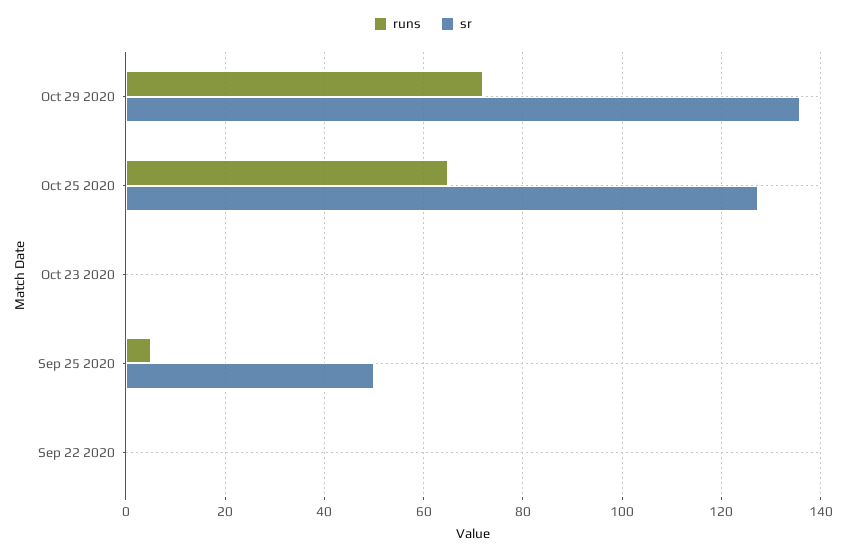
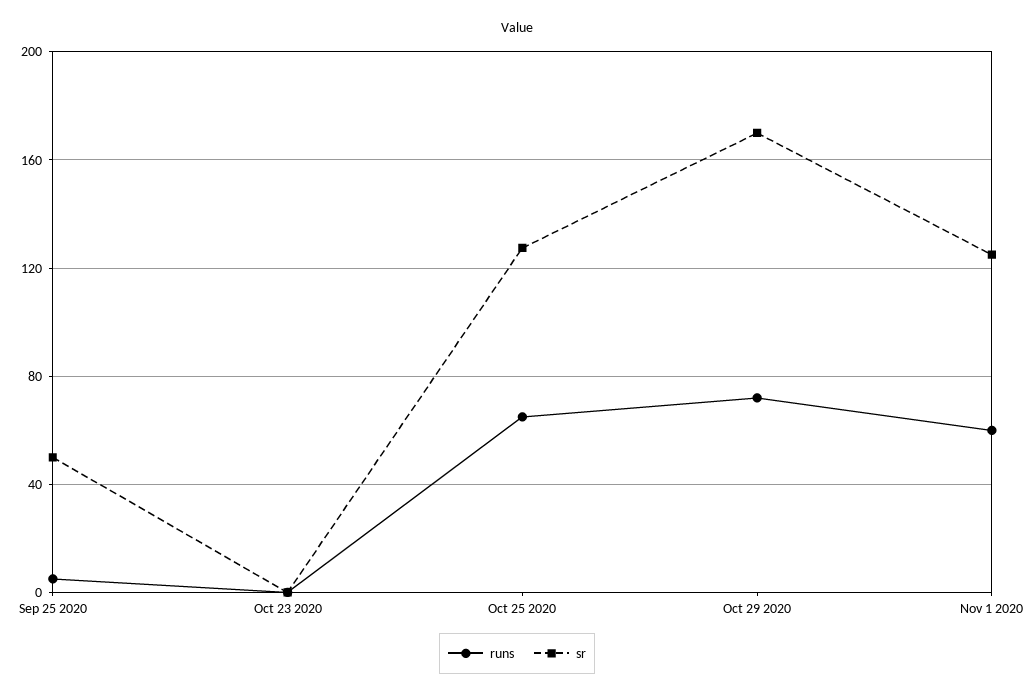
sr, Oct 29 2020: 136 -> 170
runs, Sep 22 2020: 0 -> none
sr, Sep 22 2020: 0 -> none
runs, Nov 1 2020: none -> 60
sr, Nov 1 2020: none -> 125

